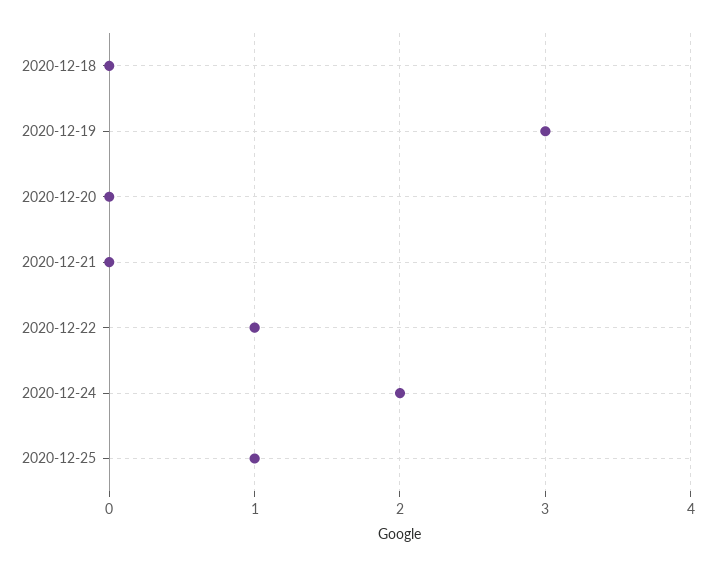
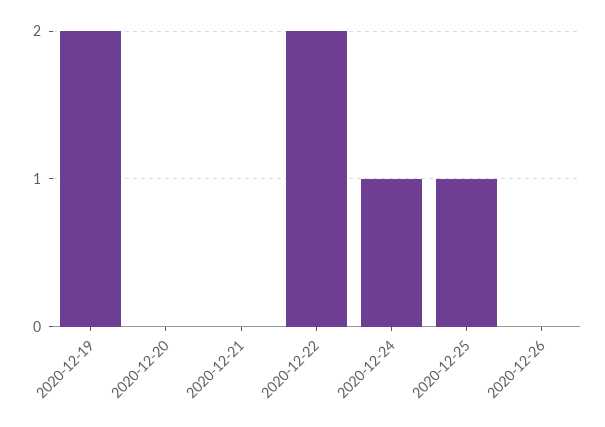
2020-12-18: 0 -> none
2020-12-19: 3 -> 2
2020-12-22: 1 -> 2
2020-12-24: 2 -> 1
2020-12-26: none -> 0

